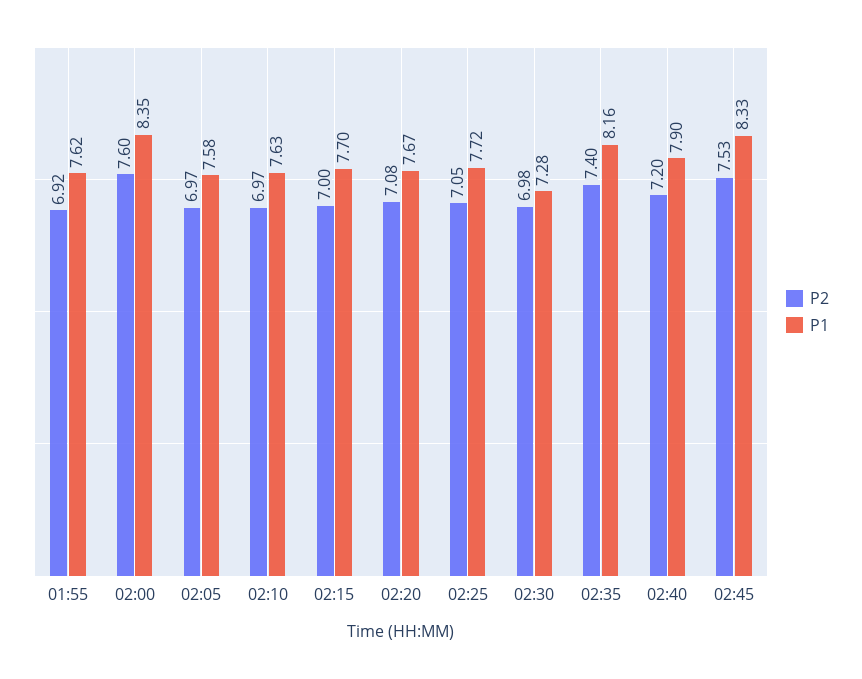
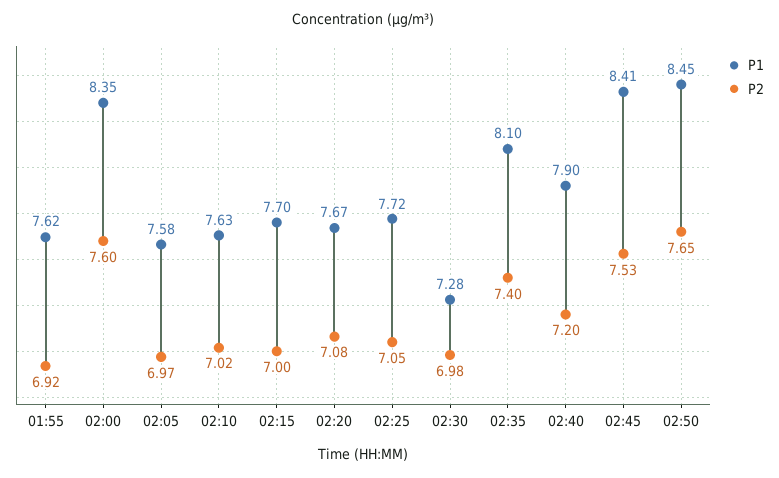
P2, 02:10: 6.97 -> 7.02
P1, 02:35: 8.16 -> 8.1
P1, 02:45: 8.33 -> 8.41
P1, 02:50: none -> 8.45
P2, 02:50: none -> 7.65

